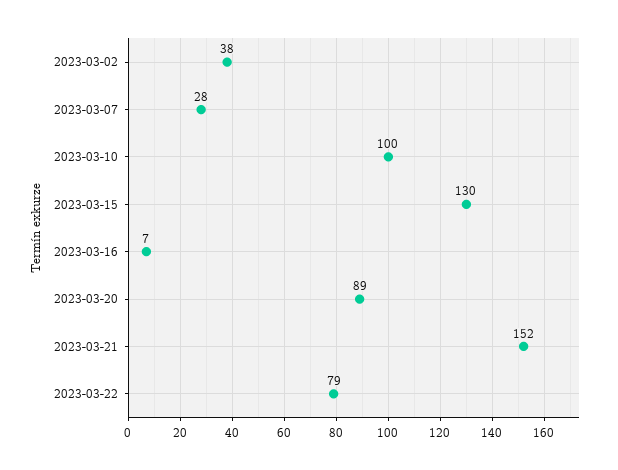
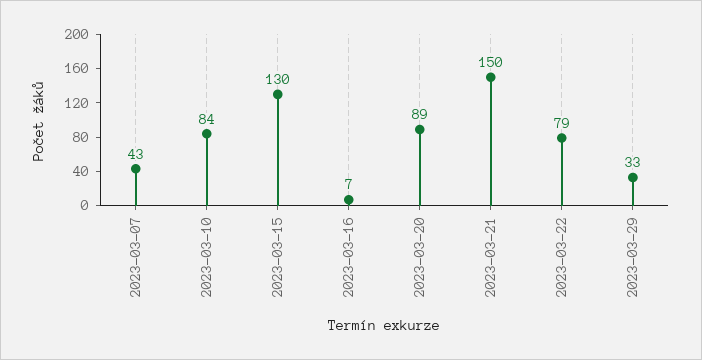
2023-03-02: 38 -> none
2023-03-07: 28 -> 43
2023-03-10: 100 -> 84
2023-03-21: 152 -> 150
2023-03-29: none -> 33

